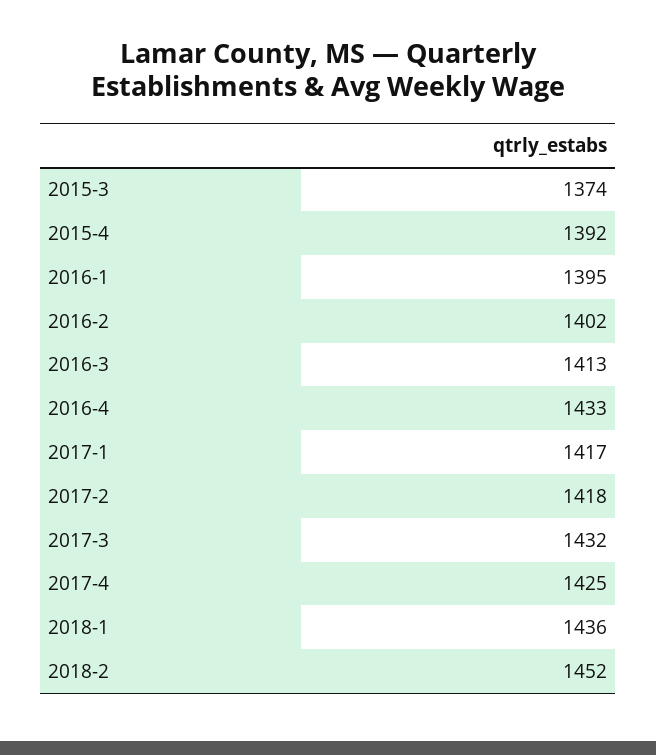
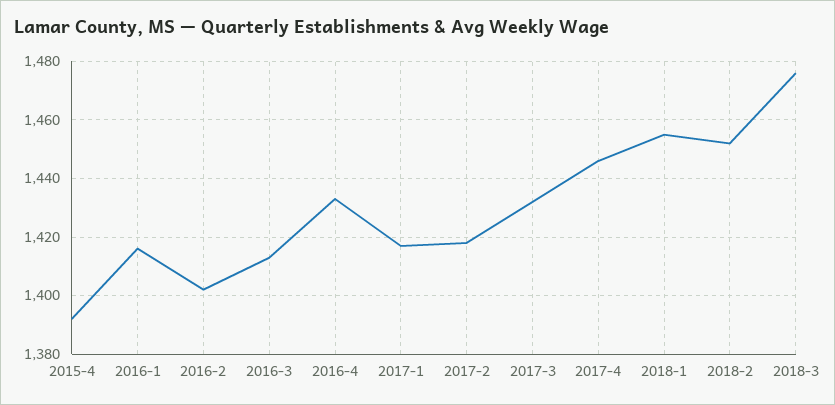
2015-3: 1374 -> none
2016-1: 1395 -> 1415
2017-4: 1425 -> 1445
2018-1: 1436 -> 1455
2018-3: none -> 1475

